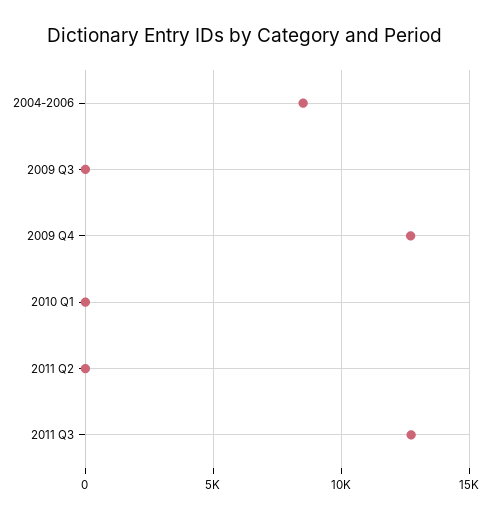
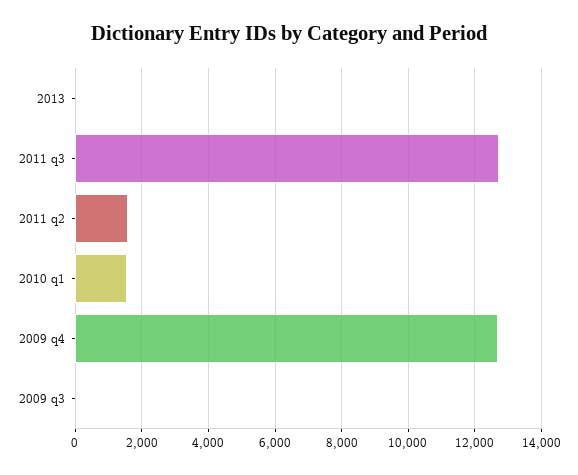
2004-2006: 8500 -> none
2010 Q1: 0 -> 1600
2011 Q2: 0 -> 1600
2013: none -> 0

